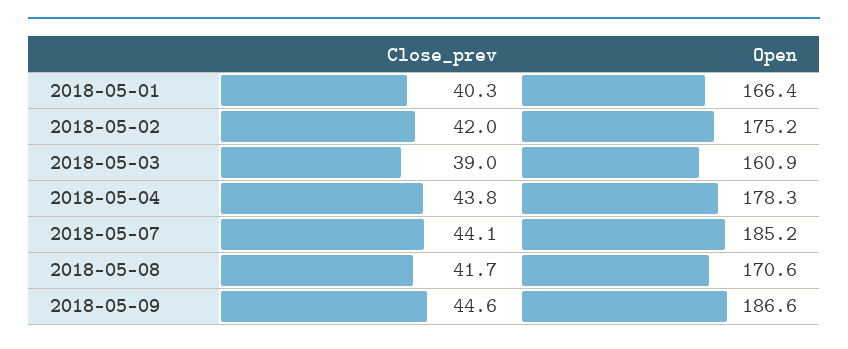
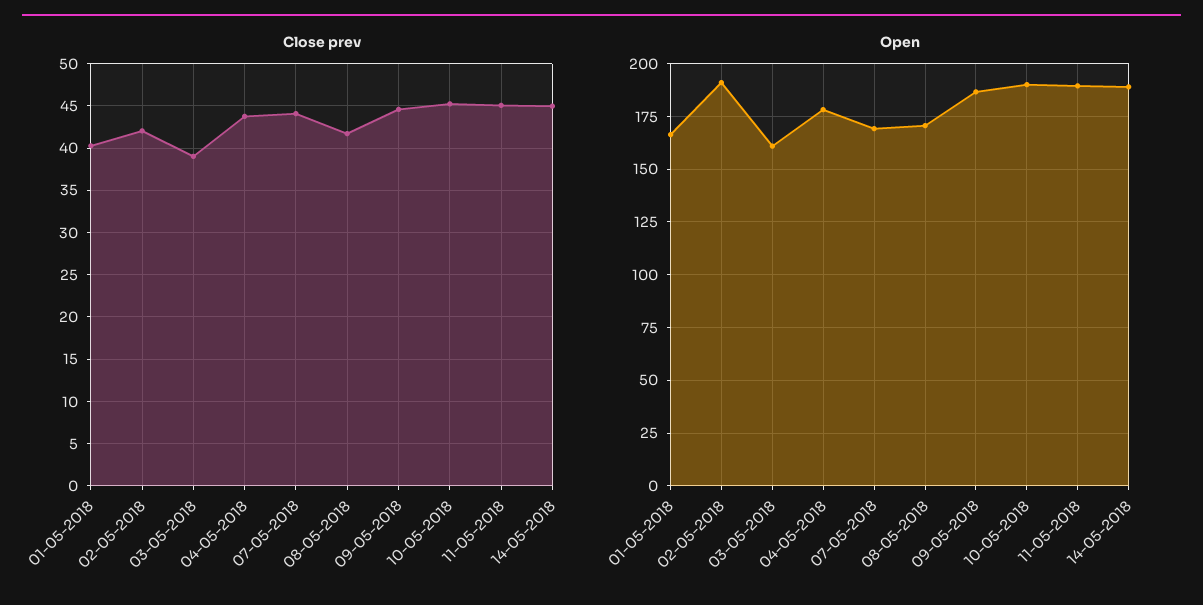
Open, 2018-05-02: 175.2 -> 190
Open, 2018-05-07: 185.2 -> 170
Close_prev, 10-05-2018: none -> 45
Close_prev, 11-05-2018: none -> 45
Close_prev, 14-05-2018: none -> 45
Open, 10-05-2018: none -> 190
Open, 11-05-2018: none -> 190
Open, 14-05-2018: none -> 190

